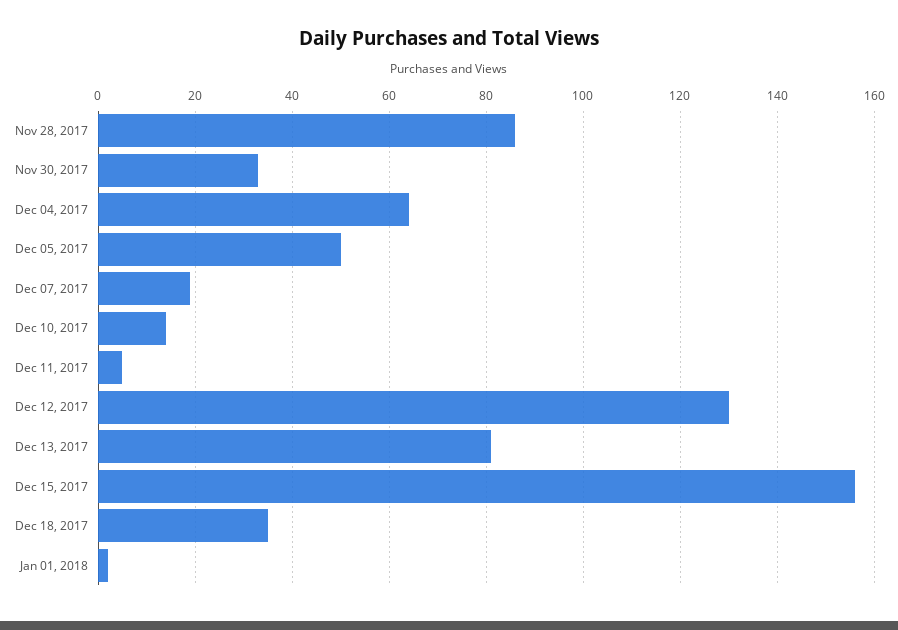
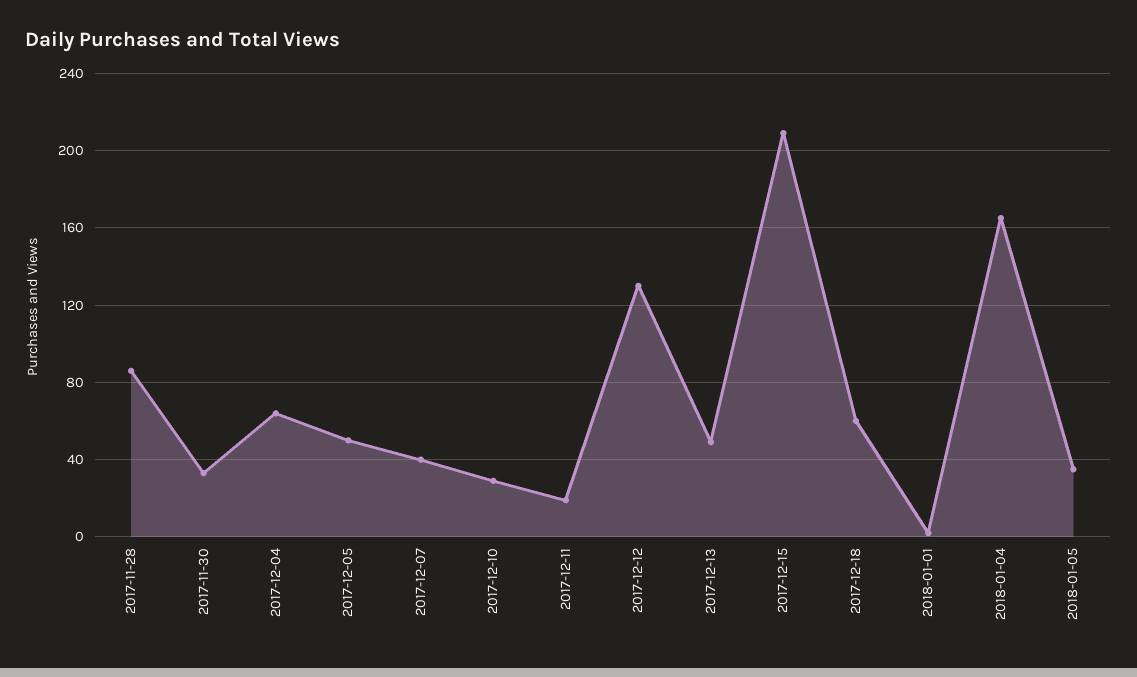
Dec 07, 2017: 20 -> 40
Dec 10, 2017: 15 -> 30
Dec 11, 2017: 5 -> 20
Dec 13, 2017: 80 -> 50
Dec 15, 2017: 155 -> 210
Dec 18, 2017: 35 -> 60
2018-01-04: none -> 165
2018-01-05: none -> 35

